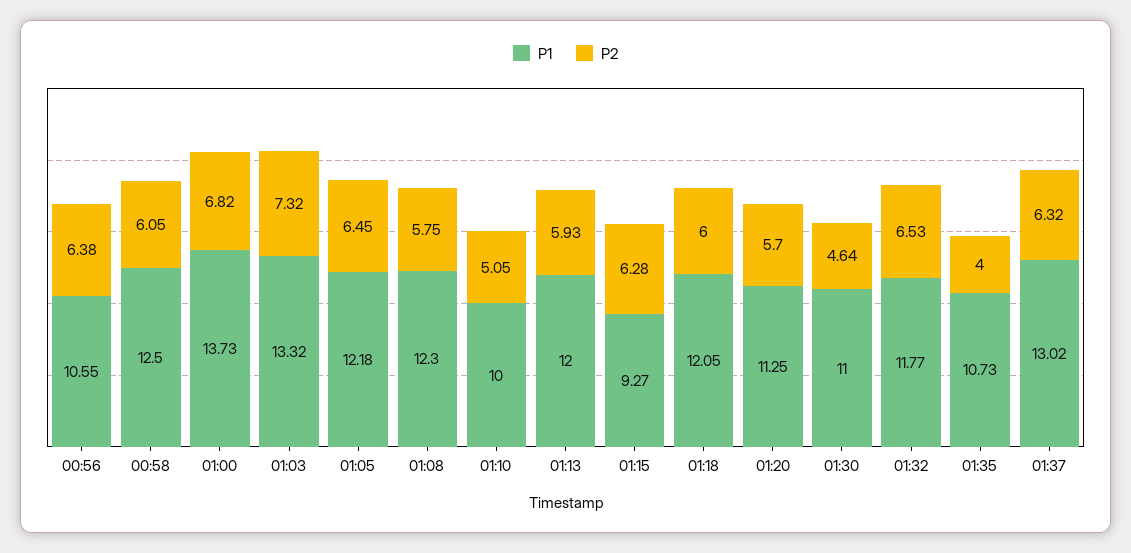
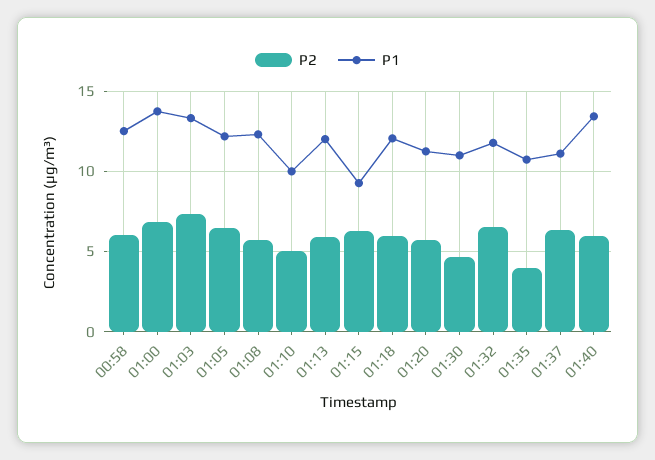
P1, 00:56: 10.55 -> none
P2, 00:56: 6.38 -> none
P1, 01:37: 13.02 -> 11
P2, 01:40: none -> 6
P1, 01:40: none -> 13.5

